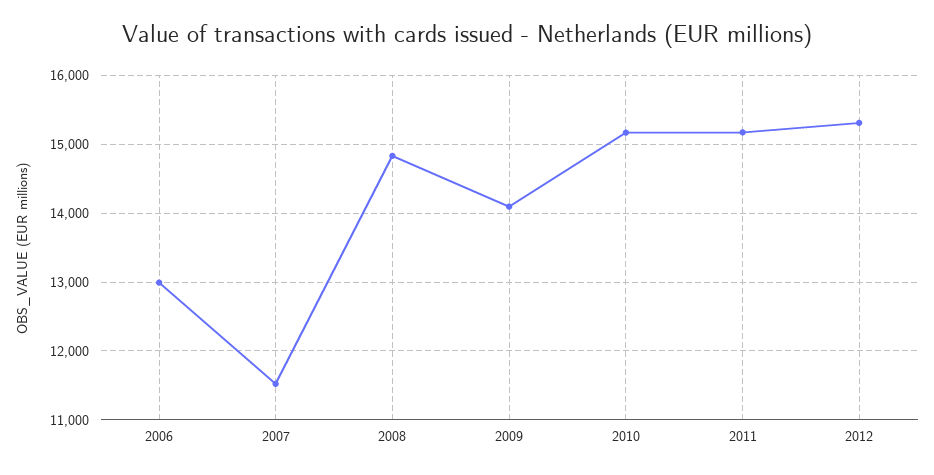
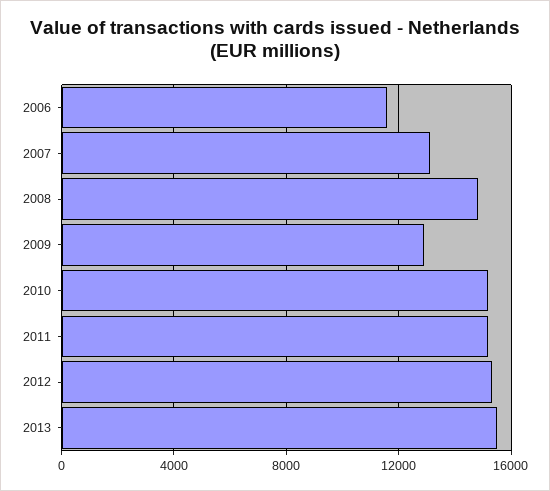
2006: 13000 -> 11500
2007: 11500 -> 13000
2009: 14100 -> 13000
2013: none -> 15500

